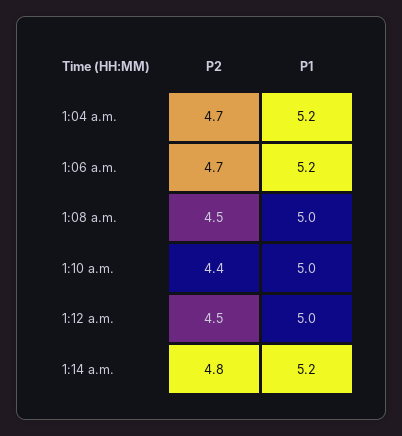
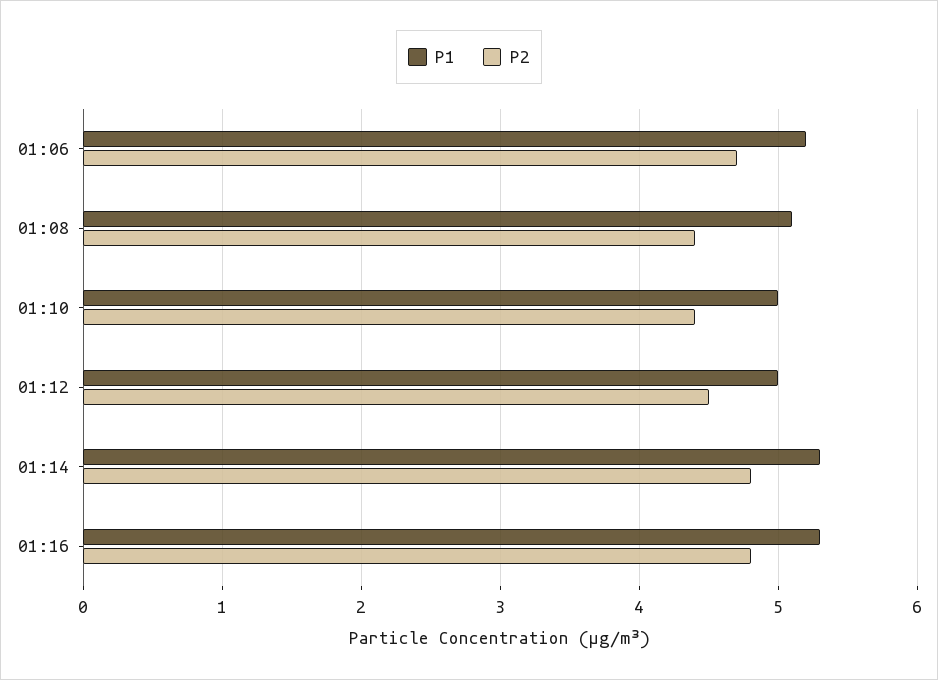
P2, 1:04 a.m.: 4.7 -> none
P1, 1:04 a.m.: 5.2 -> none
P2, 1:08 a.m.: 4.5 -> 4.4
P1, 1:08 a.m.: 5 -> 5.1
P1, 1:14 a.m.: 5.2 -> 5.3
P1, 01:16: none -> 5.3
P2, 01:16: none -> 4.8

